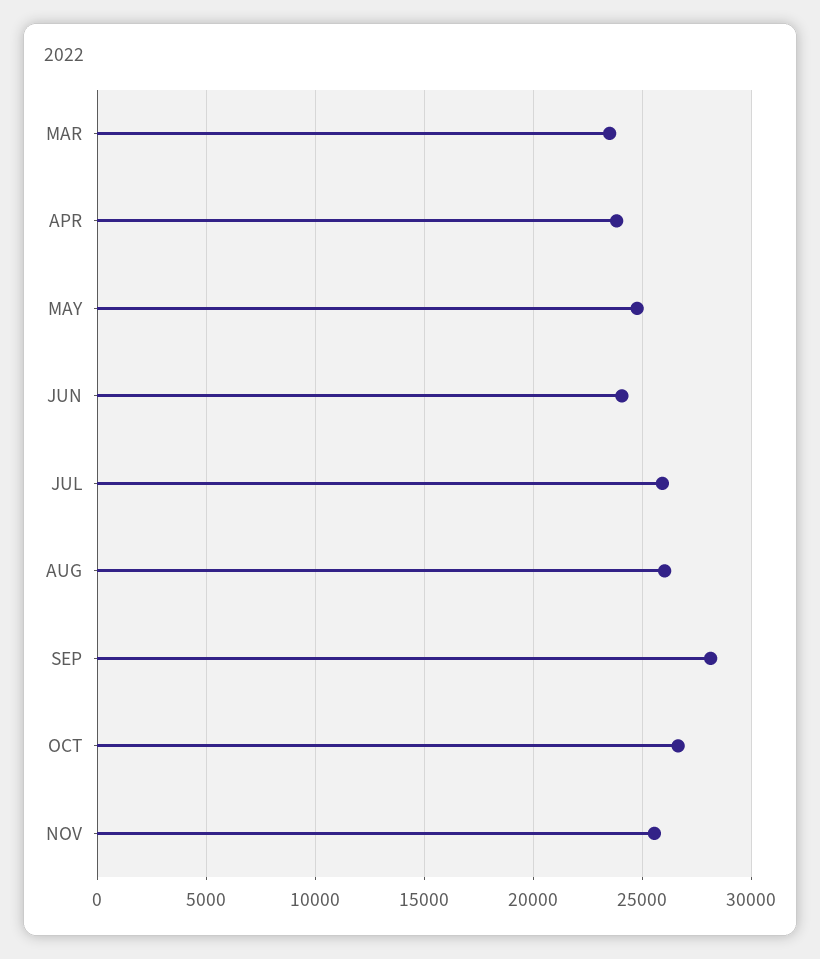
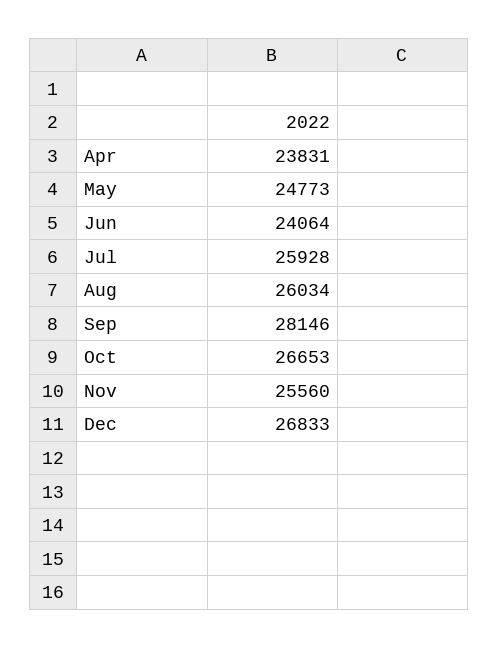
MAR: 23500 -> none
Dec: none -> 26833

